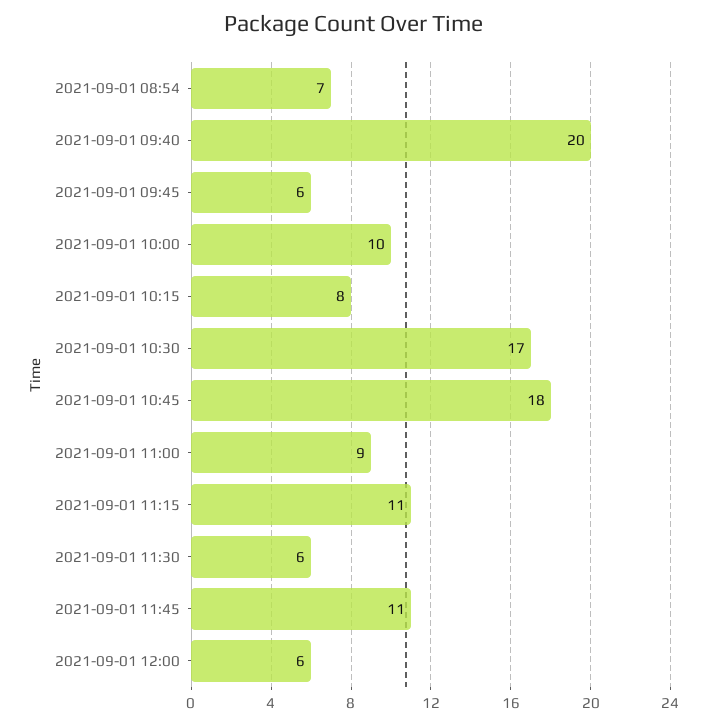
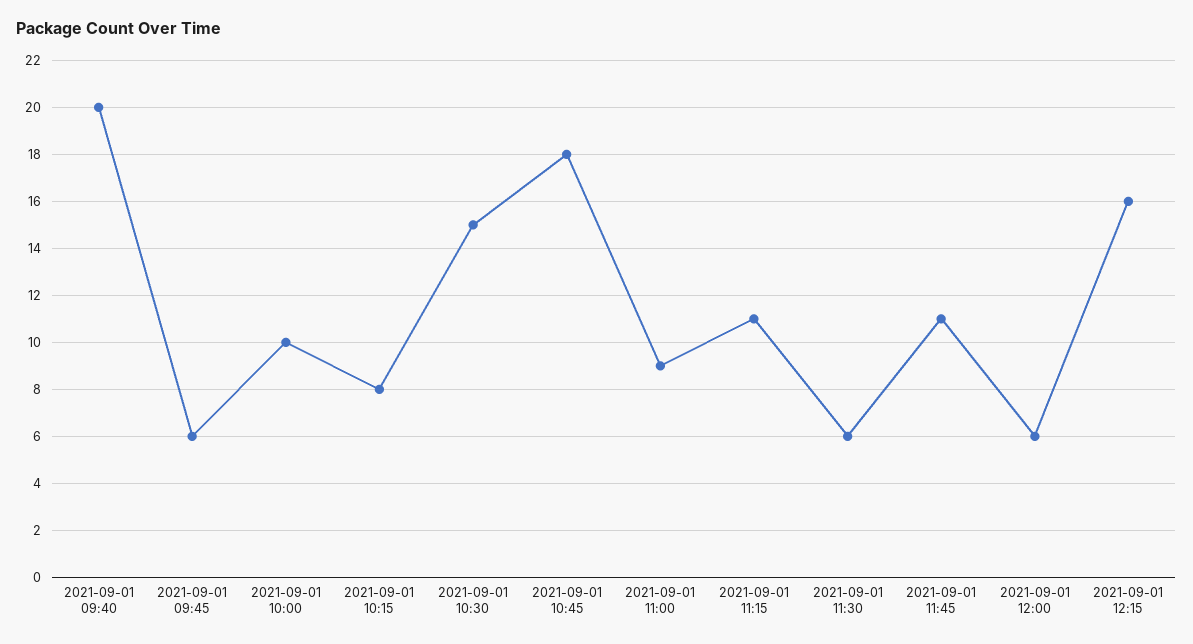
2021-09-01 08:54: 7 -> none
2021-09-01 10:30: 17 -> 15
2021-09-01 12:15: none -> 16

